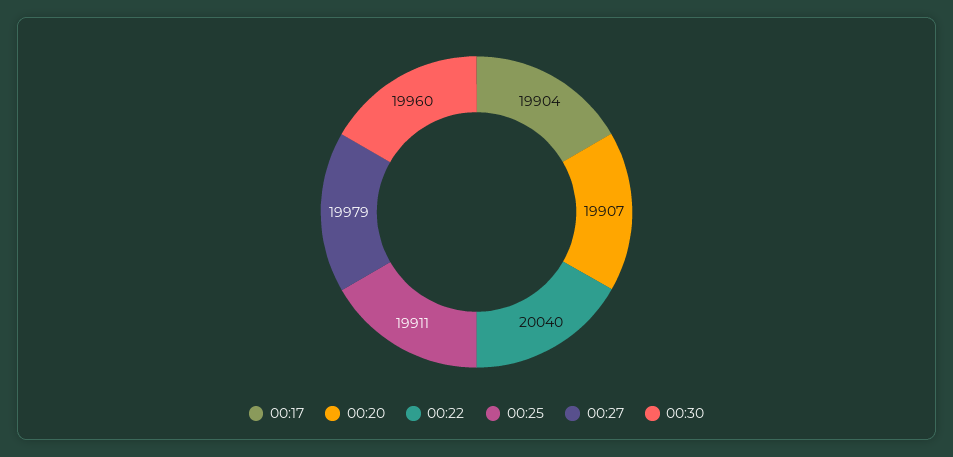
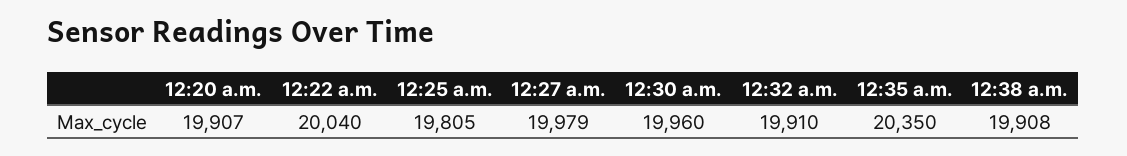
00:17: 19904 -> none
00:25: 19911 -> 19805
12:32 a.m.: none -> 19910
12:35 a.m.: none -> 20350
12:38 a.m.: none -> 19908

